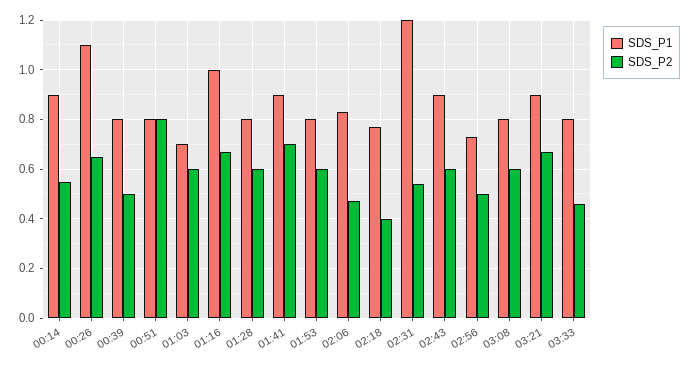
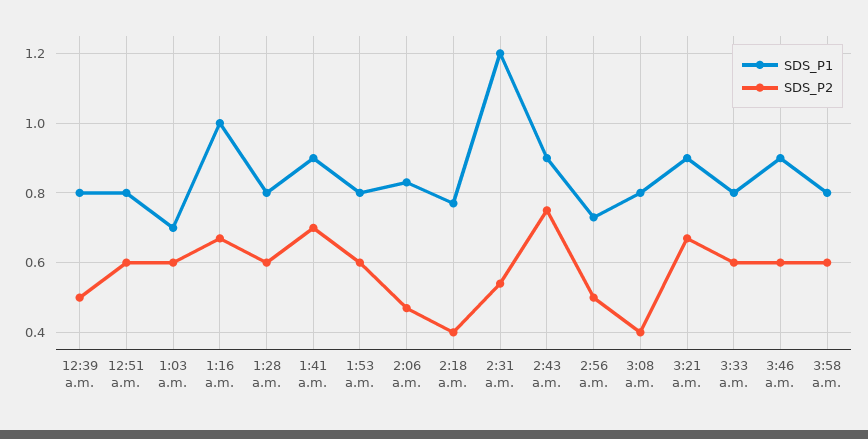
SDS_P1, 00:14: 0.9 -> none
SDS_P2, 00:14: 0.55 -> none
SDS_P1, 00:26: 1.1 -> none
SDS_P2, 00:26: 0.65 -> none
SDS_P2, 00:51: 0.8 -> 0.6
SDS_P2, 02:43: 0.6 -> 0.75
SDS_P2, 03:08: 0.6 -> 0.4
SDS_P2, 03:33: 0.45 -> 0.6
SDS_P1, 3:46 a.m.: none -> 0.9
SDS_P2, 3:46 a.m.: none -> 0.6
SDS_P1, 3:58 a.m.: none -> 0.8
SDS_P2, 3:58 a.m.: none -> 0.6

